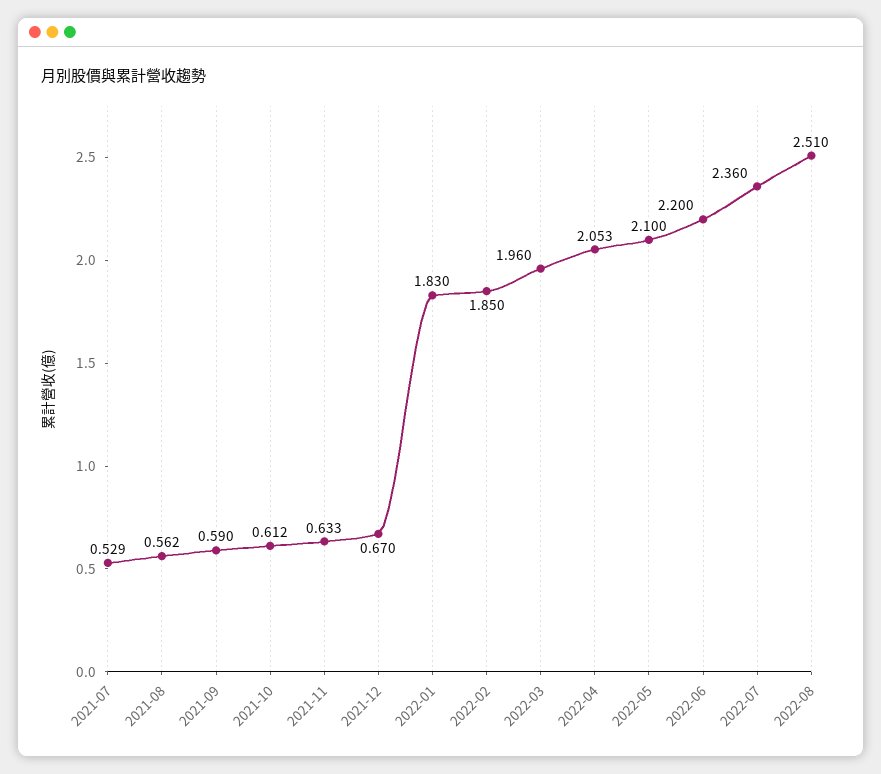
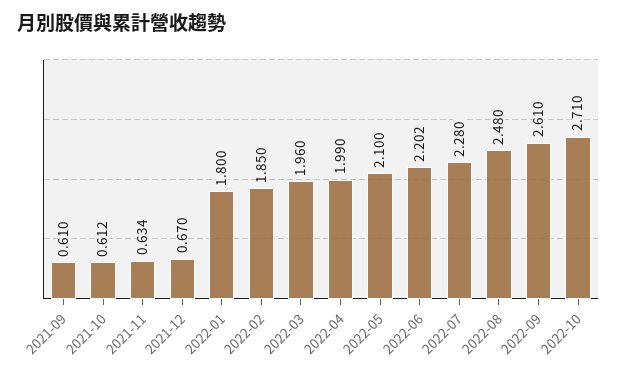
2021-07: 0.529 -> none
2021-08: 0.562 -> none
2021-09: 0.59 -> 0.61
2021-11: 0.633 -> 0.634
2022-01: 1.83 -> 1.8
2022-04: 2.053 -> 1.99
2022-06: 2.2 -> 2.202
2022-07: 2.36 -> 2.28
2022-08: 2.51 -> 2.48
2022-09: none -> 2.61
2022-10: none -> 2.71

